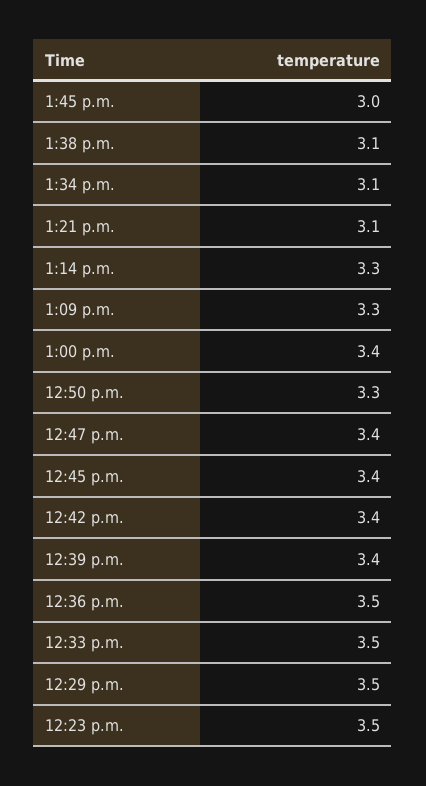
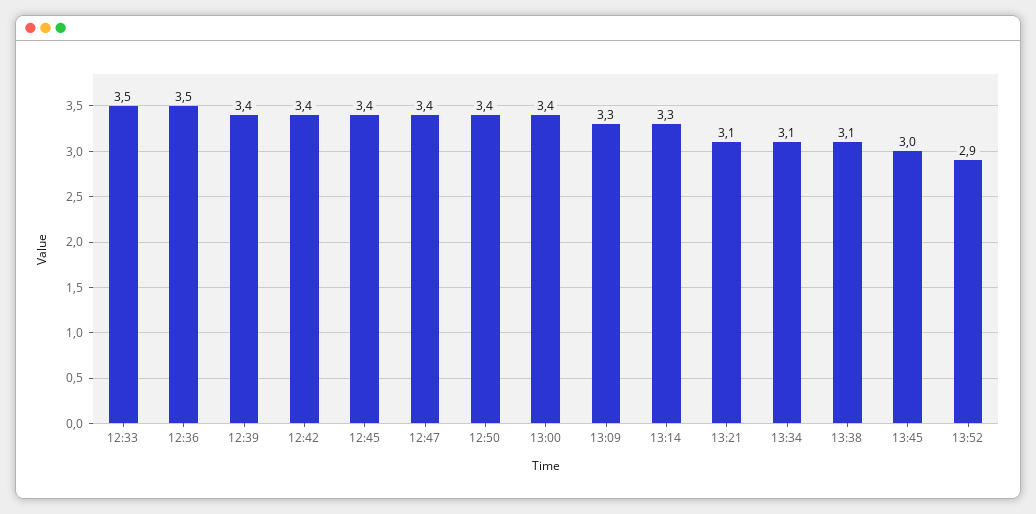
12:50 p.m.: 3.3 -> 3.4
12:29 p.m.: 3.5 -> none
12:23 p.m.: 3.5 -> none
13:52: none -> 2.9

